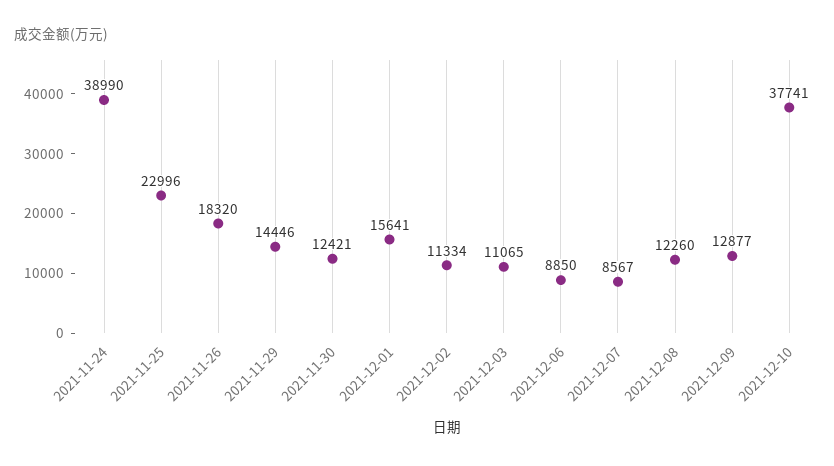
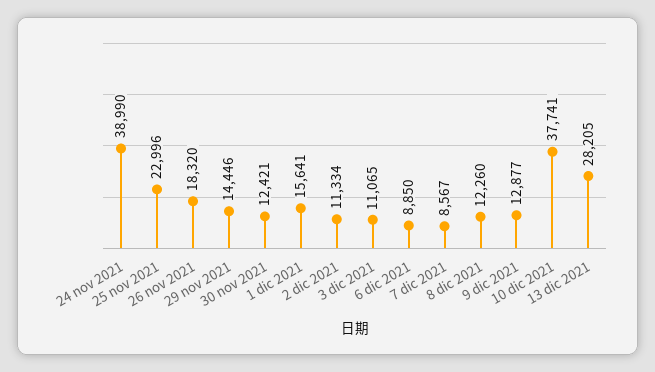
13 dic 2021: none -> 28205

